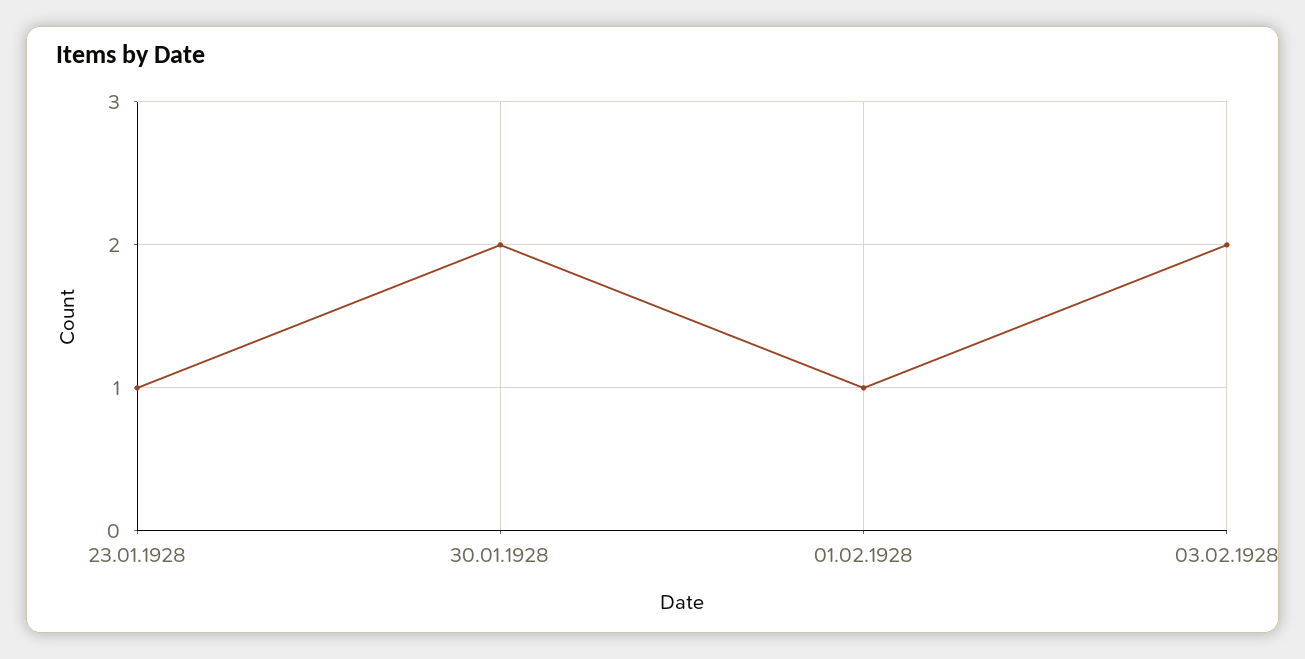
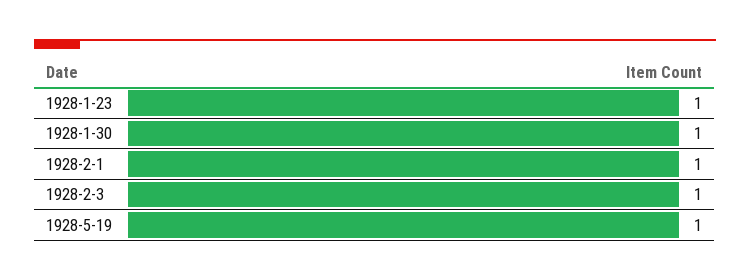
30.01.1928: 2 -> 1
03.02.1928: 2 -> 1
1928-5-19: none -> 1

